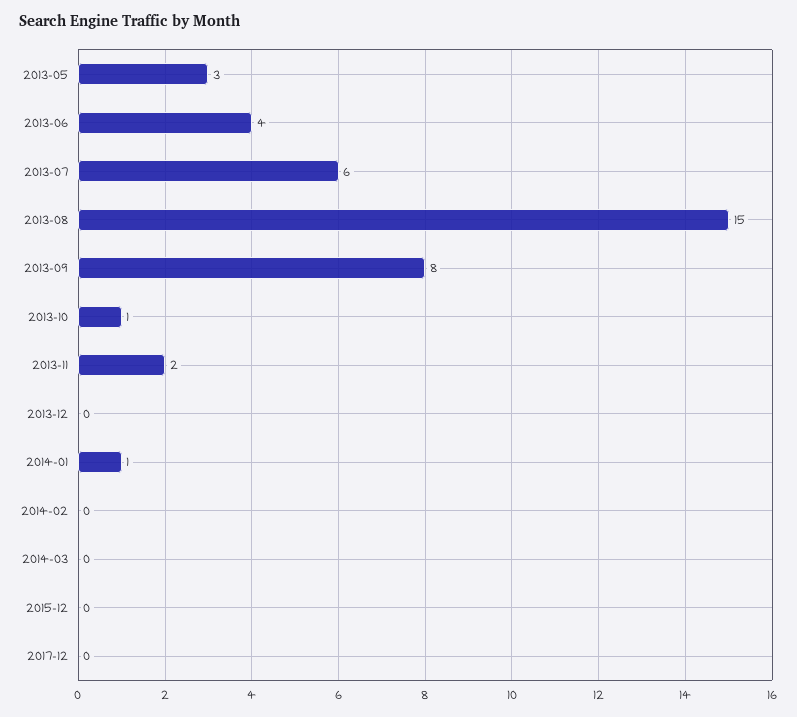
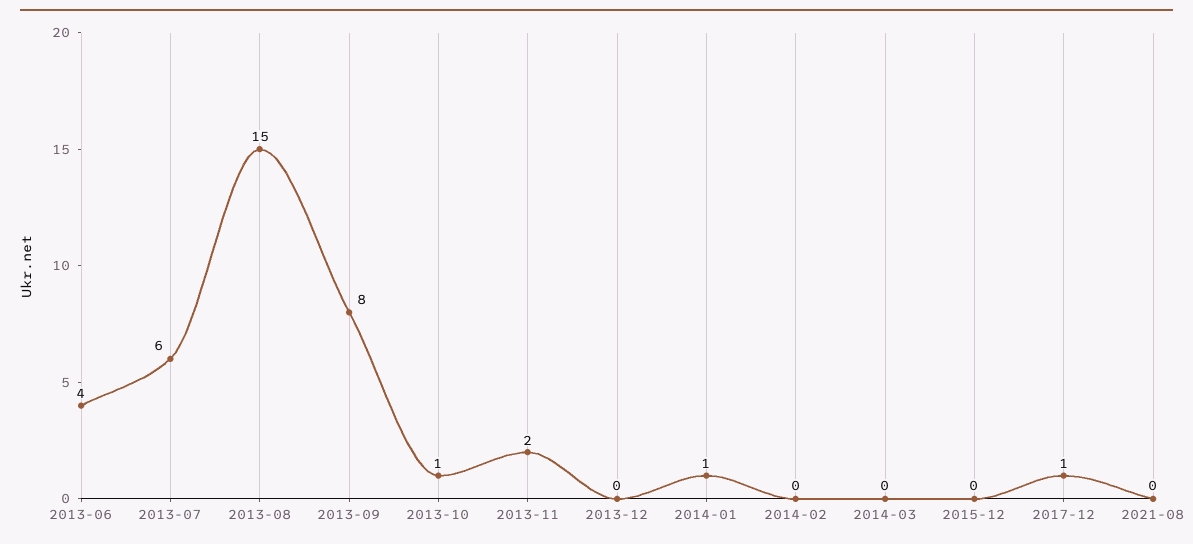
2013-05: 3 -> none
2017-12: 0 -> 1
2021-08: none -> 0

